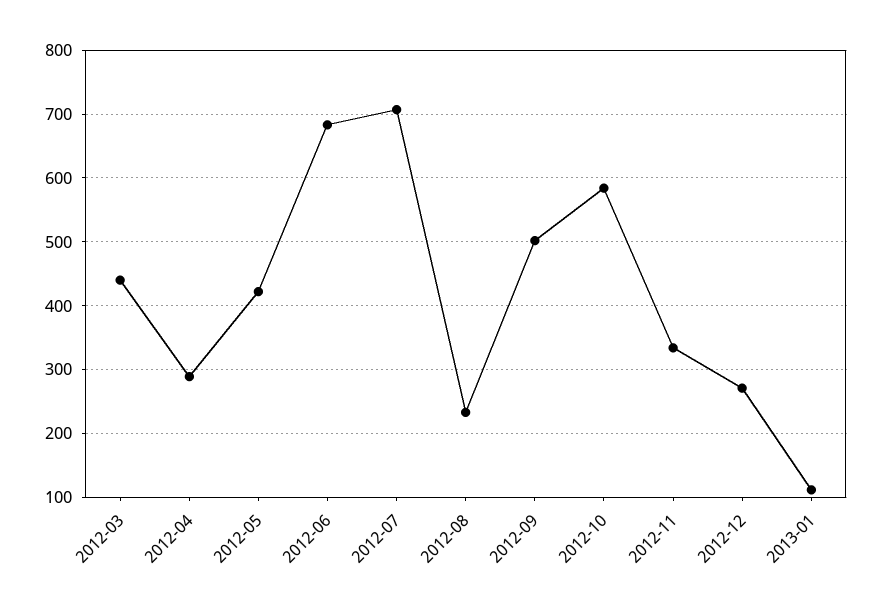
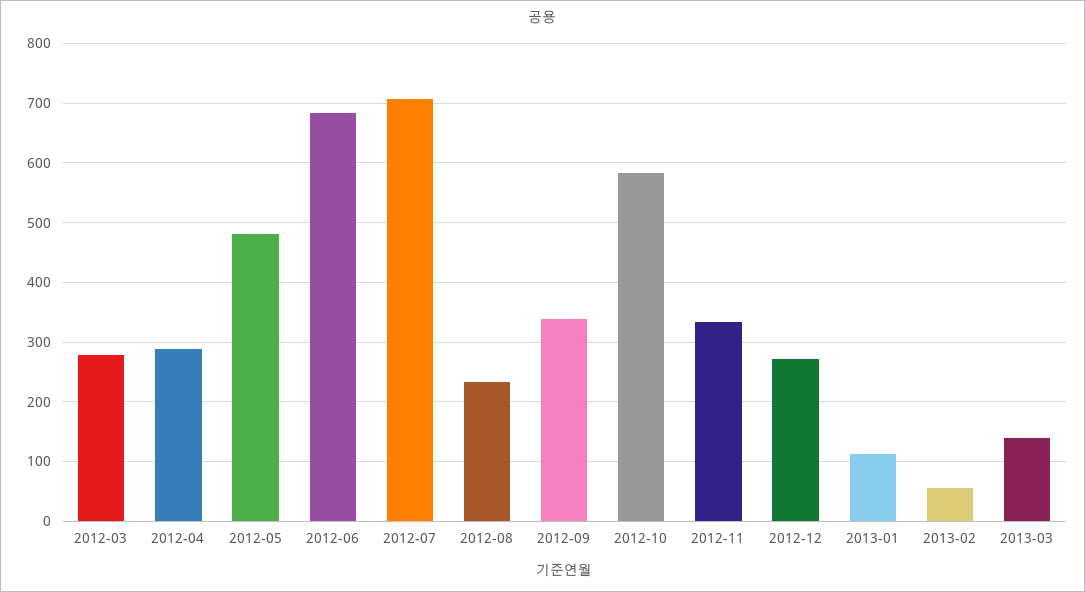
2012-03: 440 -> 280
2012-05: 420 -> 480
2012-09: 500 -> 340
2013-02: none -> 60
2013-03: none -> 140

